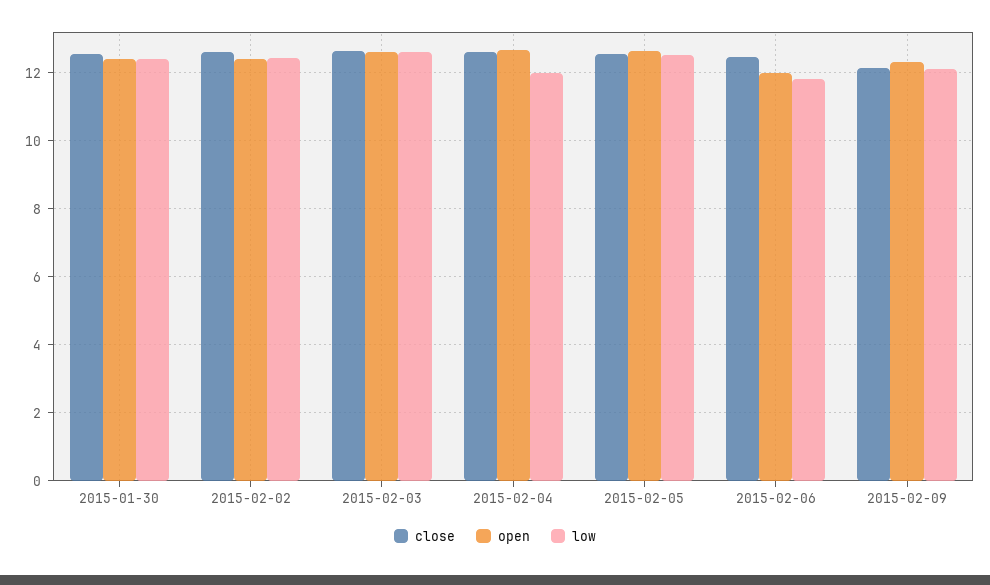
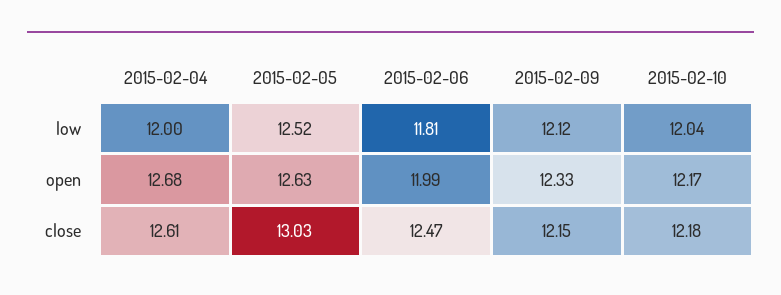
close, 2015-01-30: 12.6 -> none
open, 2015-01-30: 12.4 -> none
low, 2015-01-30: 12.4 -> none
close, 2015-02-02: 12.6 -> none
open, 2015-02-02: 12.4 -> none
low, 2015-02-02: 12.4 -> none
close, 2015-02-03: 12.6 -> none
open, 2015-02-03: 12.6 -> none
low, 2015-02-03: 12.6 -> none
close, 2015-02-05: 12.6 -> 13.03
low, 2015-02-10: none -> 12.04
open, 2015-02-10: none -> 12.17
close, 2015-02-10: none -> 12.18

